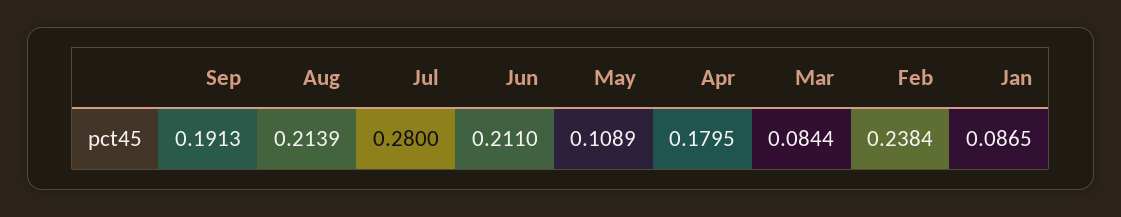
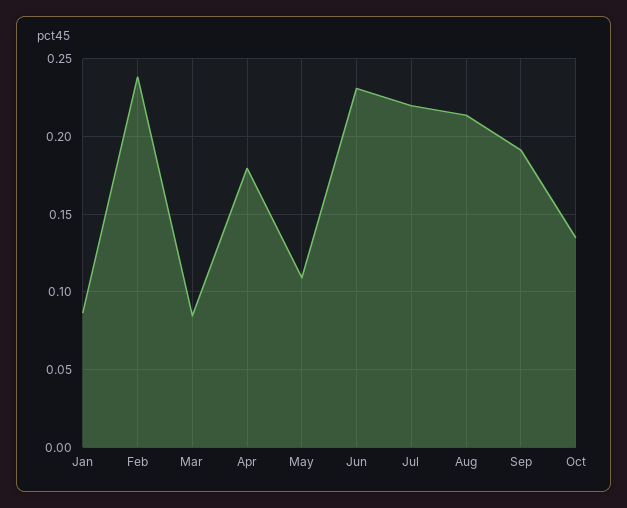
Jul: 0.28 -> 0.22
Jun: 0.211 -> 0.23
Oct: none -> 0.135

